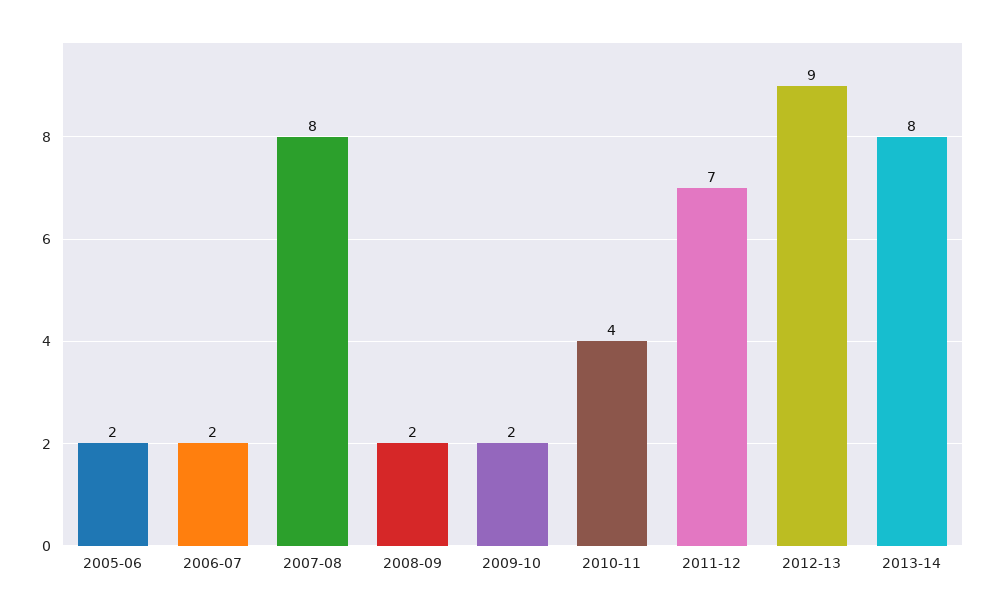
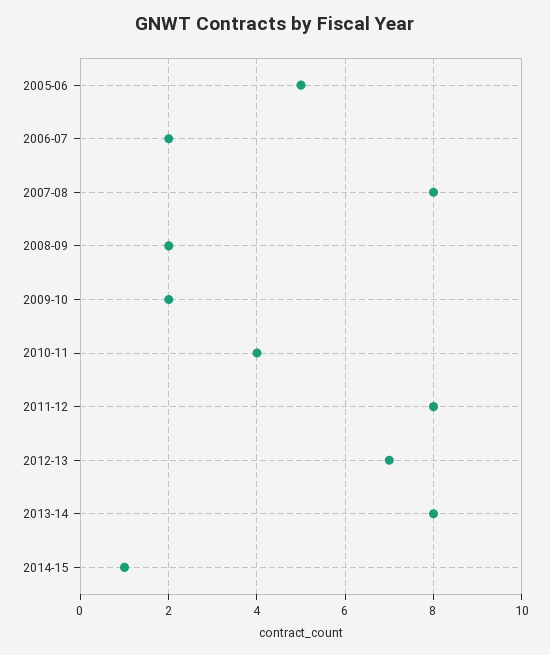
2005-06: 2 -> 5
2011-12: 7 -> 8
2012-13: 9 -> 7
2014-15: none -> 1

